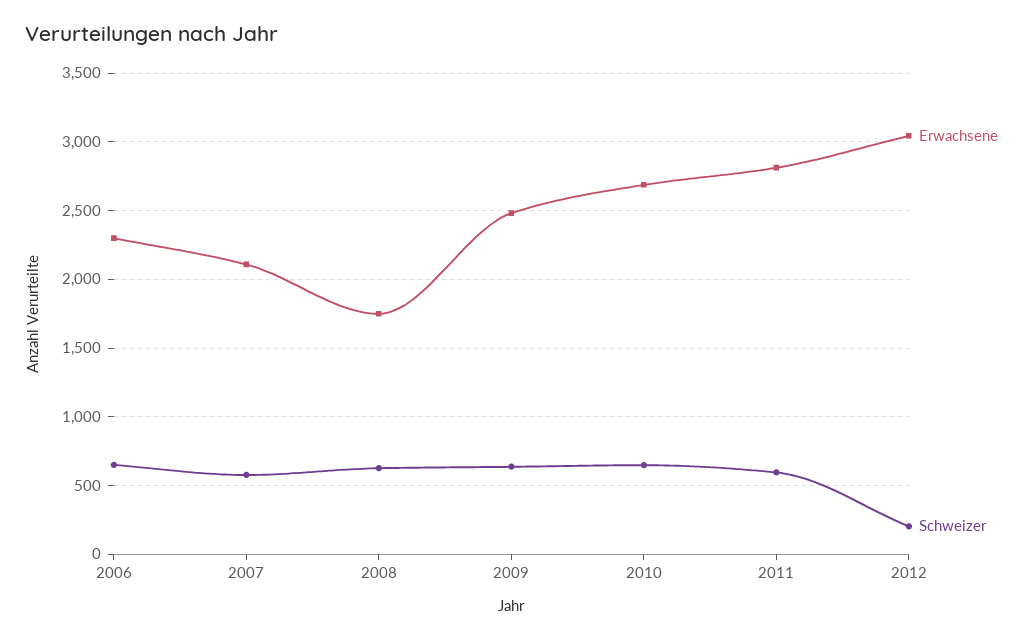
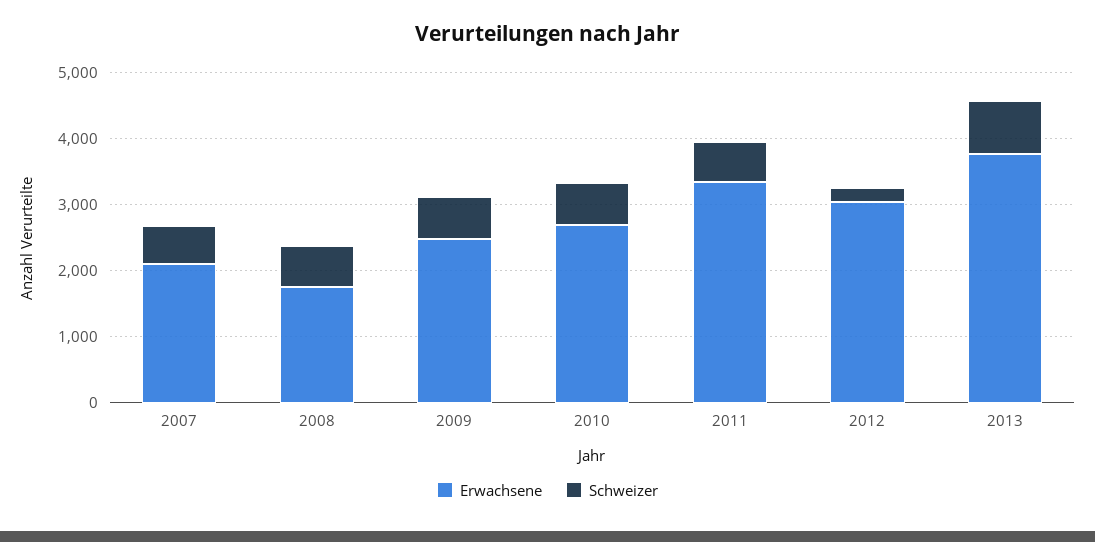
Erwachsene, 2006: 2300 -> none
Schweizer, 2006: 650 -> none
Erwachsene, 2011: 2800 -> 3400
Erwachsene, 2013: none -> 3800
Schweizer, 2013: none -> 800

